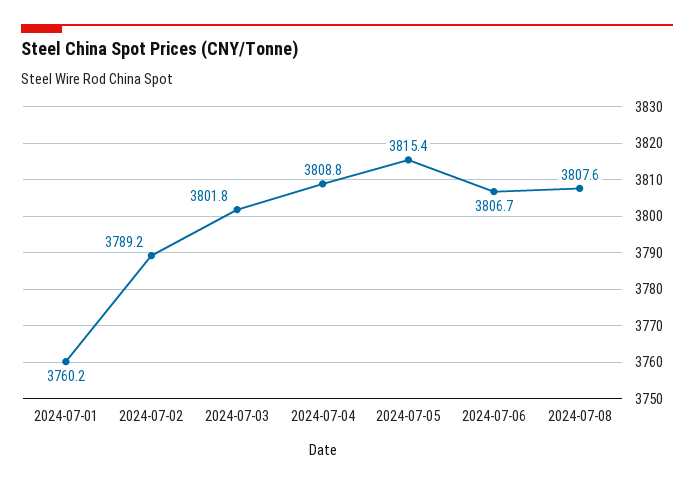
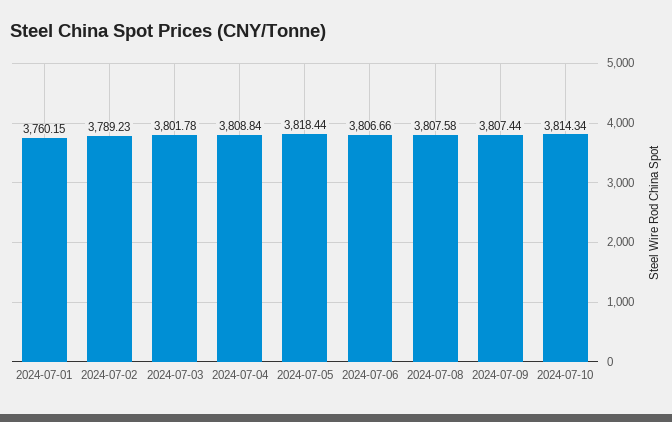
2024-07-05: 3815.4 -> 3818.44
2024-07-09: none -> 3807.44
2024-07-10: none -> 3814.34

